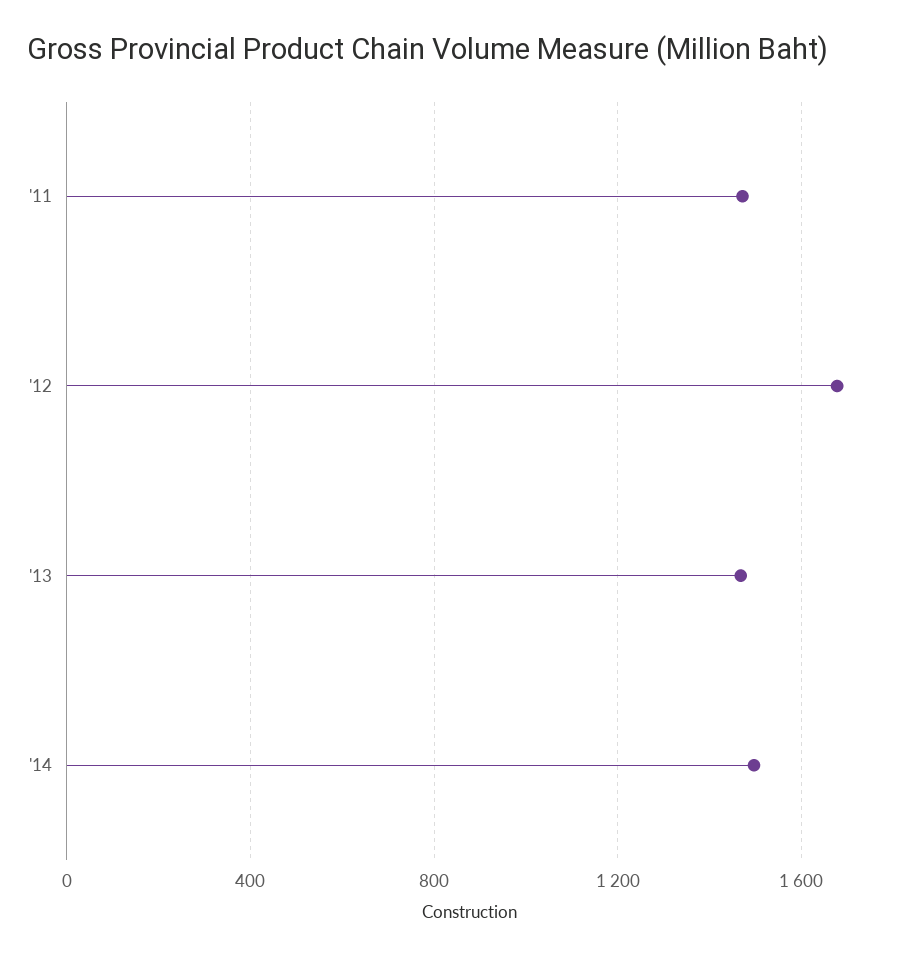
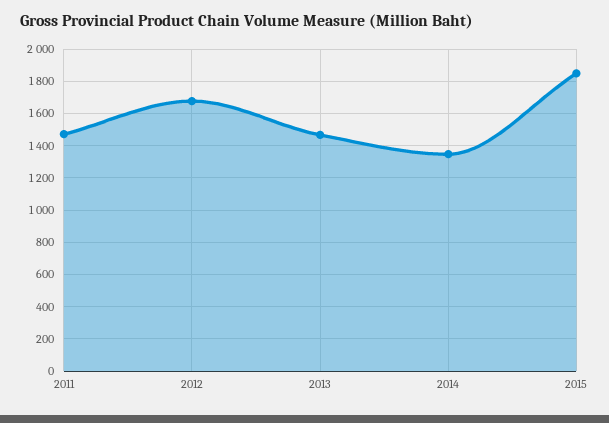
'14: 1500 -> 1350
2015: none -> 1850

